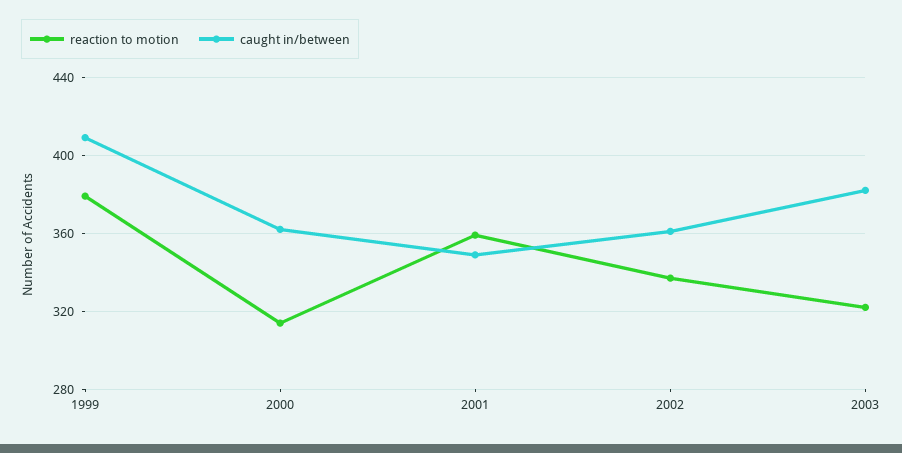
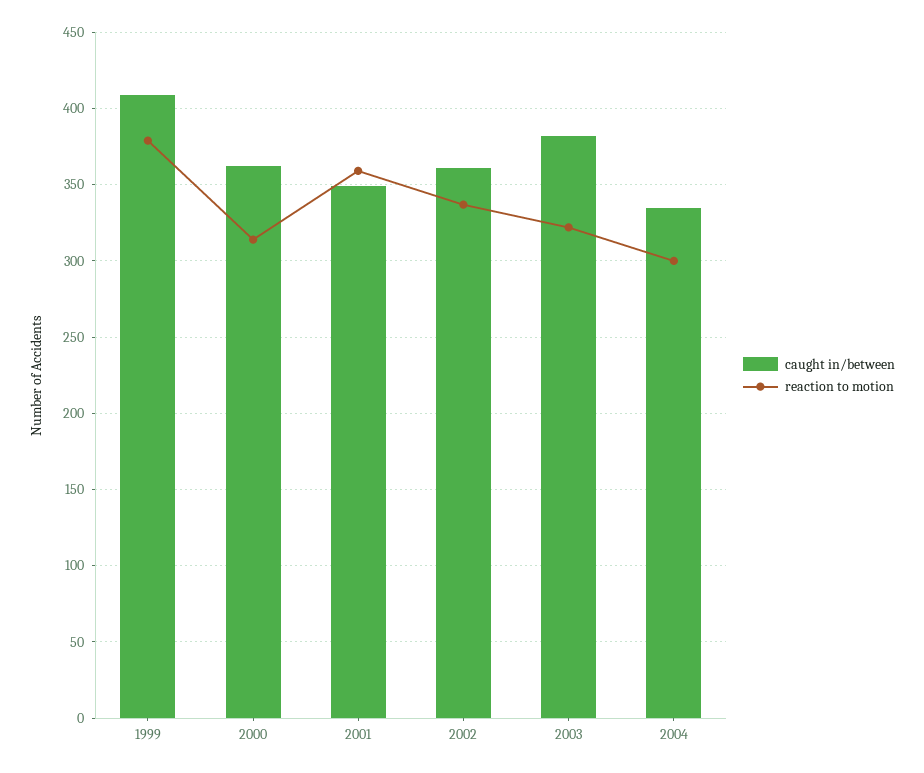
caught in/between, 2004: none -> 335
reaction to motion, 2004: none -> 300

